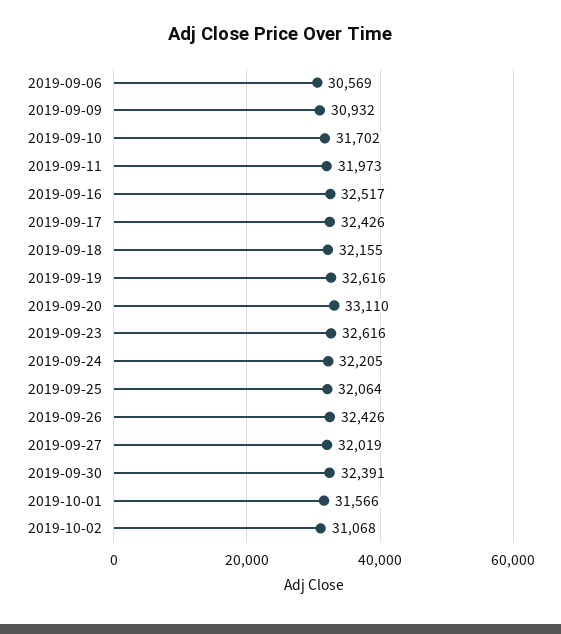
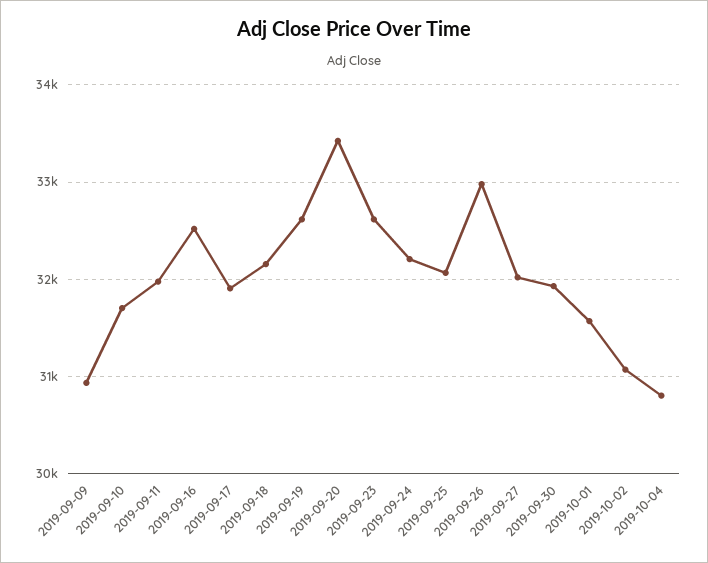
2019-09-06: 30569 -> none
2019-09-17: 32426 -> 31900
2019-09-20: 33110 -> 33400
2019-09-26: 32426 -> 33000
2019-09-30: 32391 -> 31900
2019-10-04: none -> 30800

